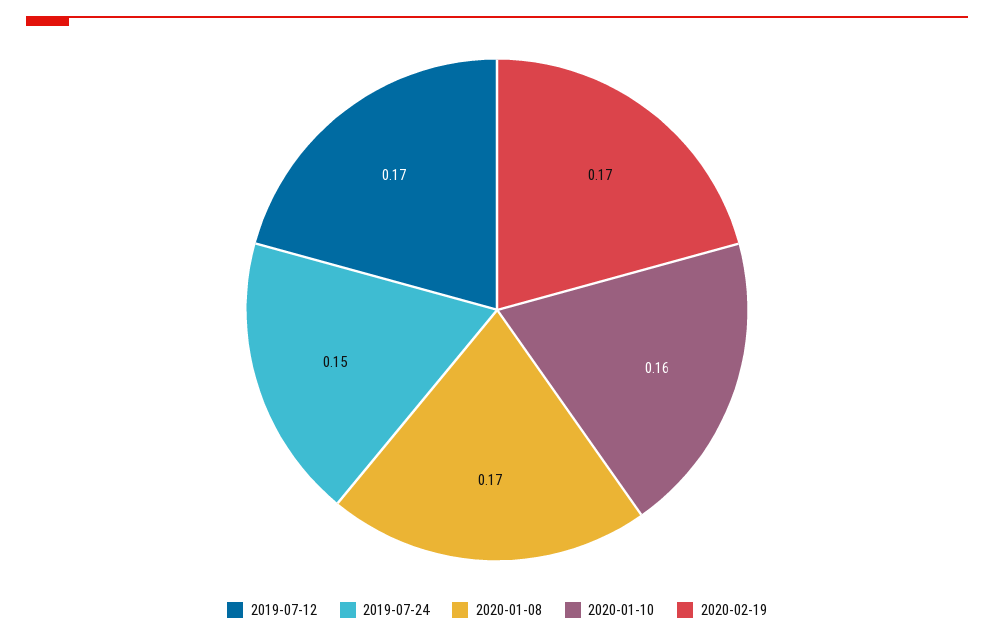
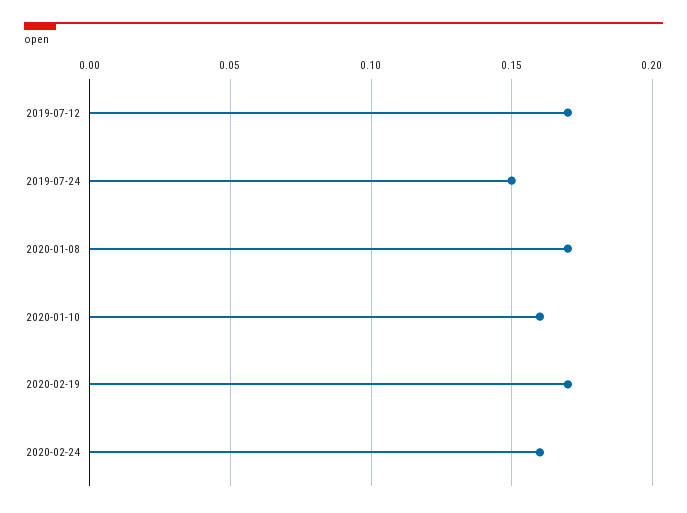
2020-02-24: none -> 0.16

